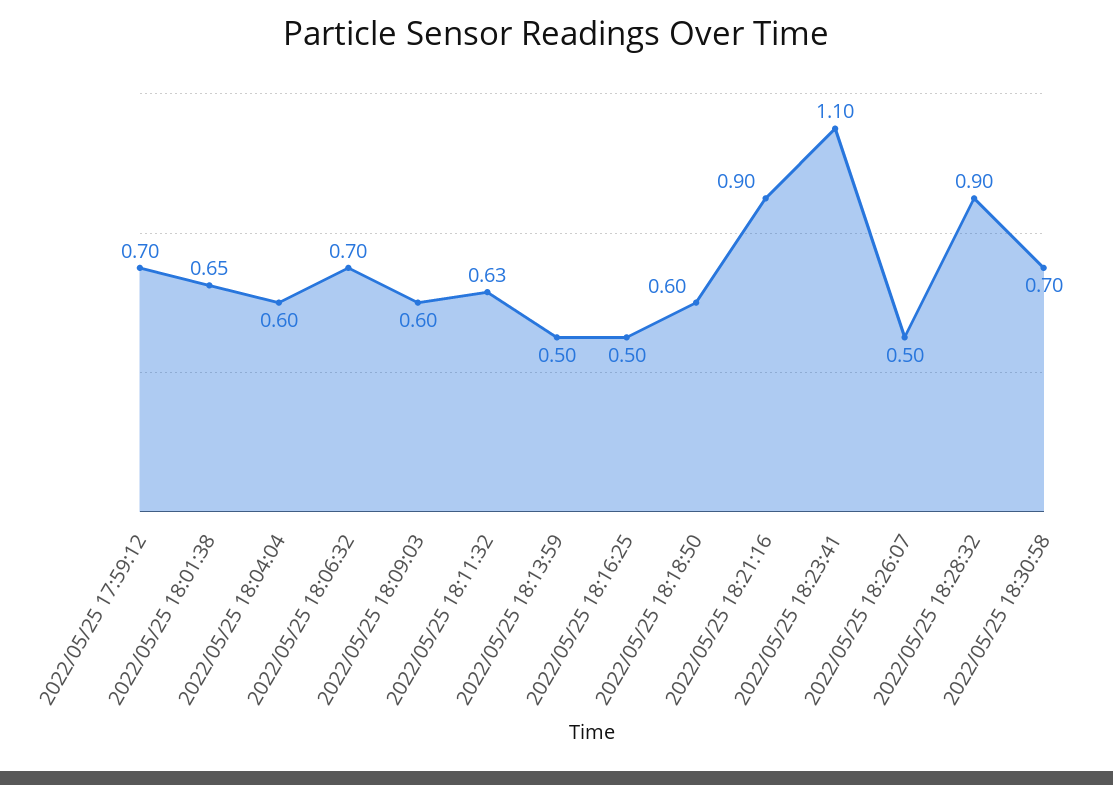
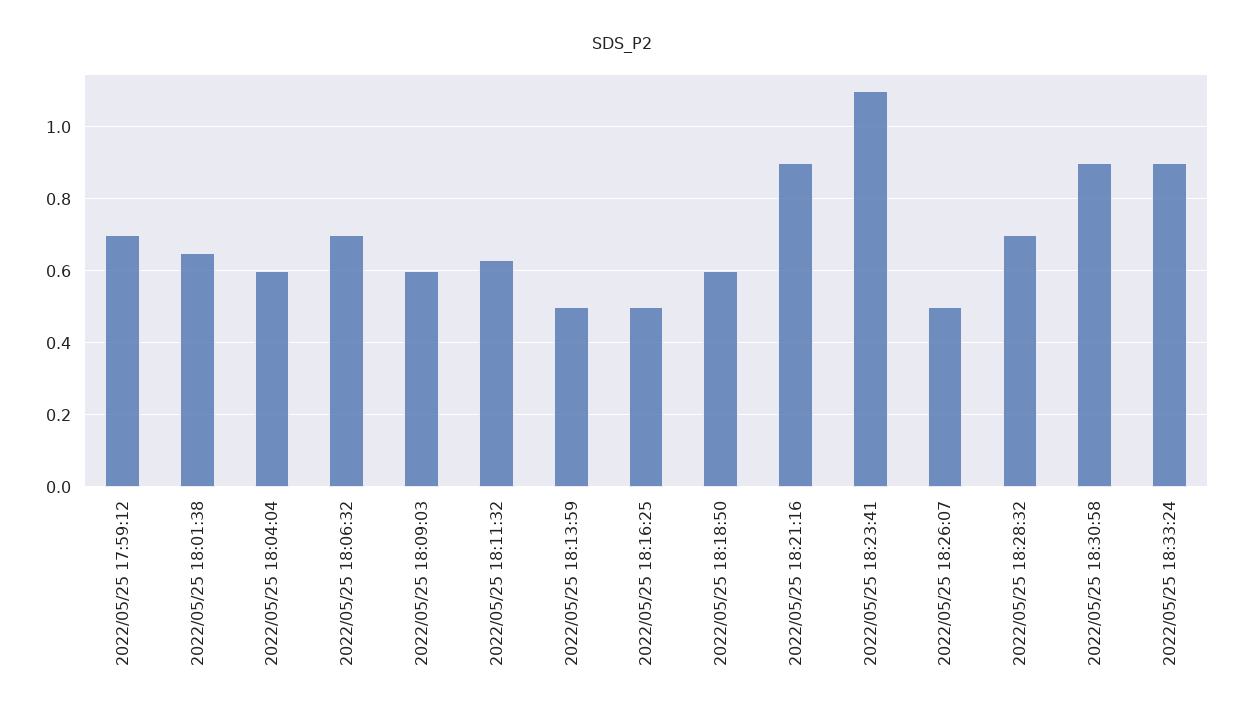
2022/05/25 18:28:32: 0.9 -> 0.7
2022/05/25 18:30:58: 0.7 -> 0.9
2022/05/25 18:33:24: none -> 0.9

